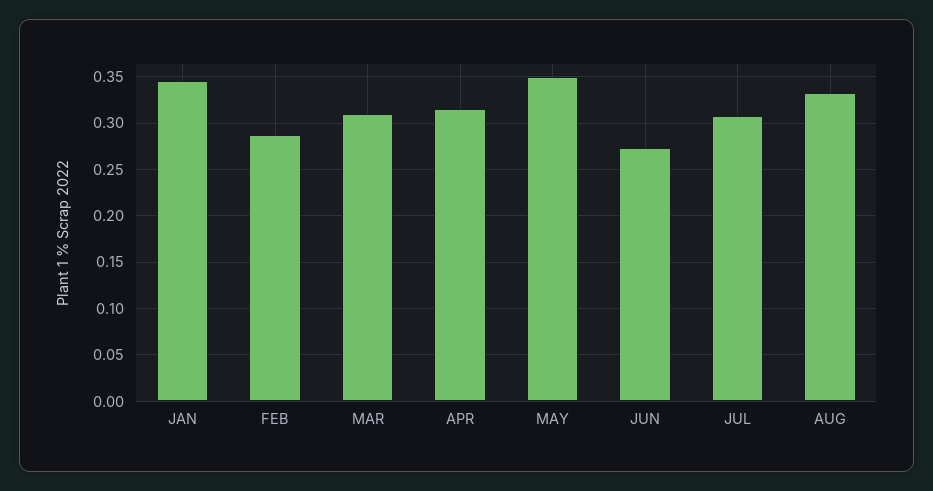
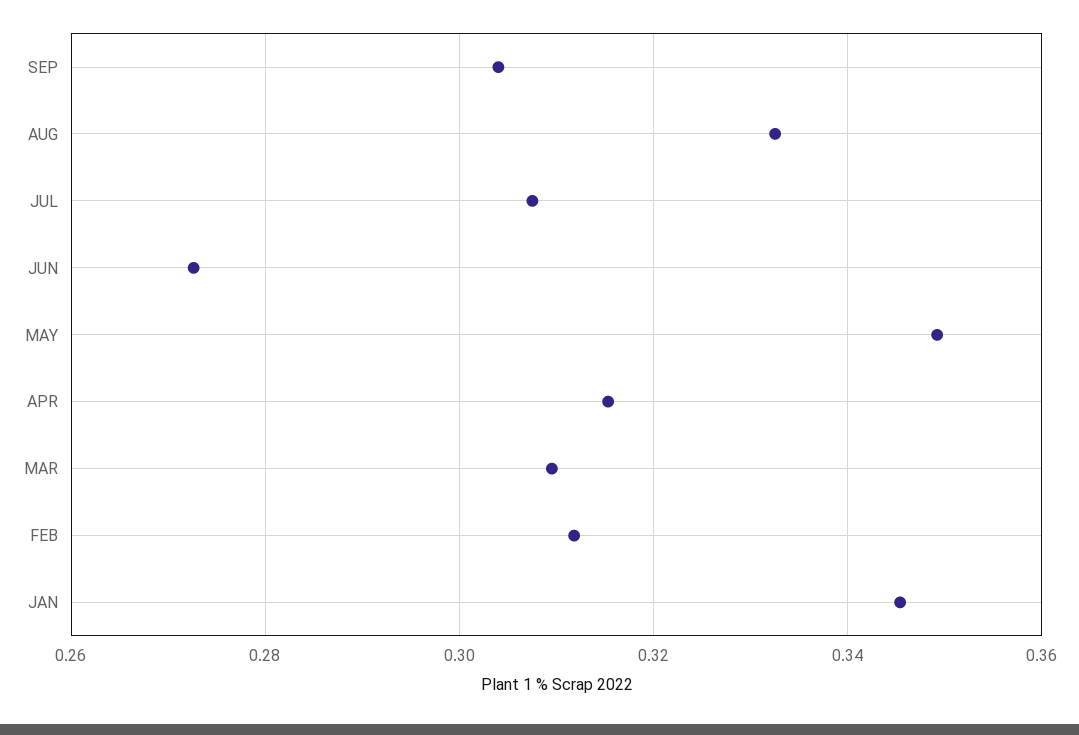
FEB: 0.29 -> 0.312
SEP: none -> 0.304

